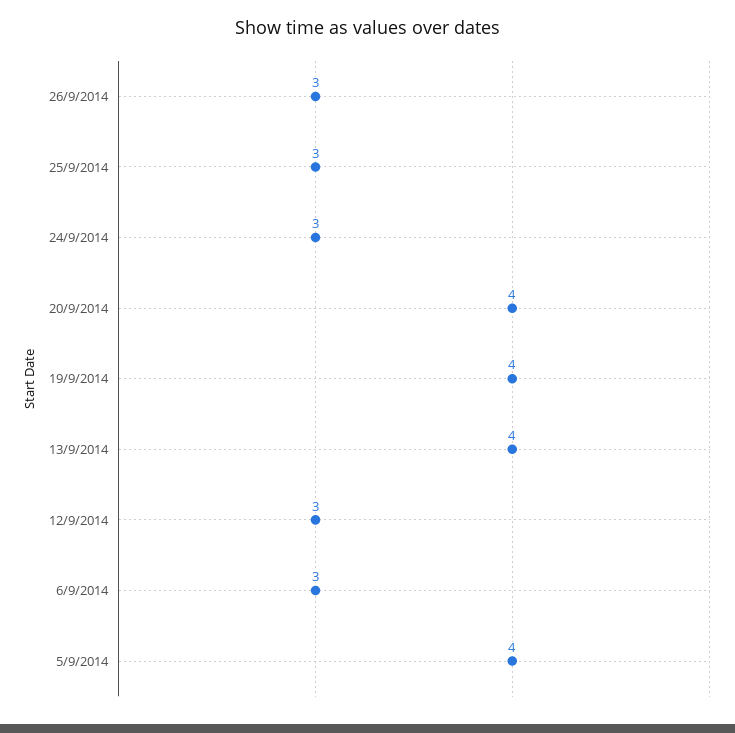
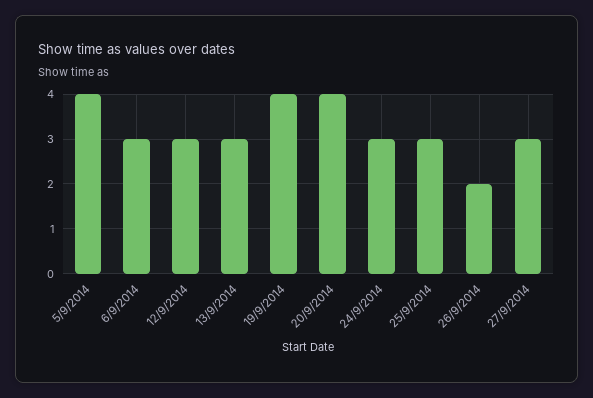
26/9/2014: 3 -> 2
13/9/2014: 4 -> 3
27/9/2014: none -> 3

